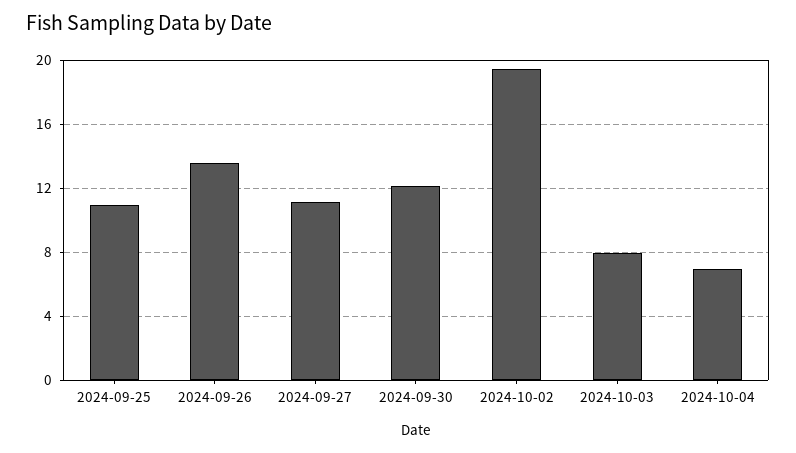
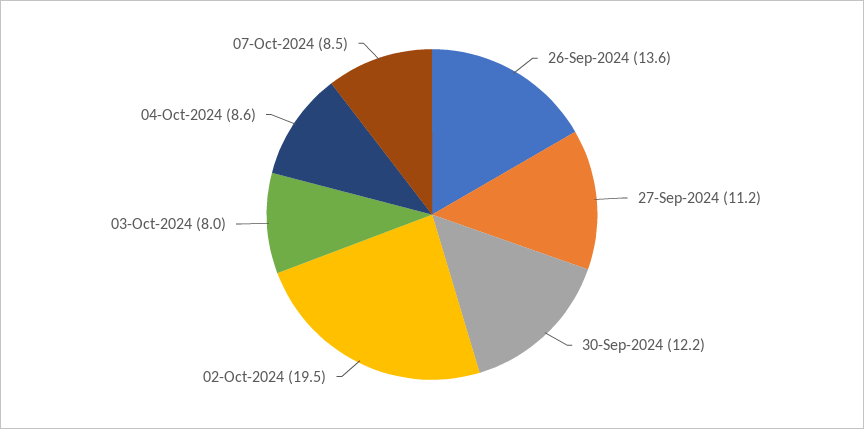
2024-09-25: 11 -> none
2024-10-04: 7 -> 8.6
07-Oct-2024: none -> 8.5

